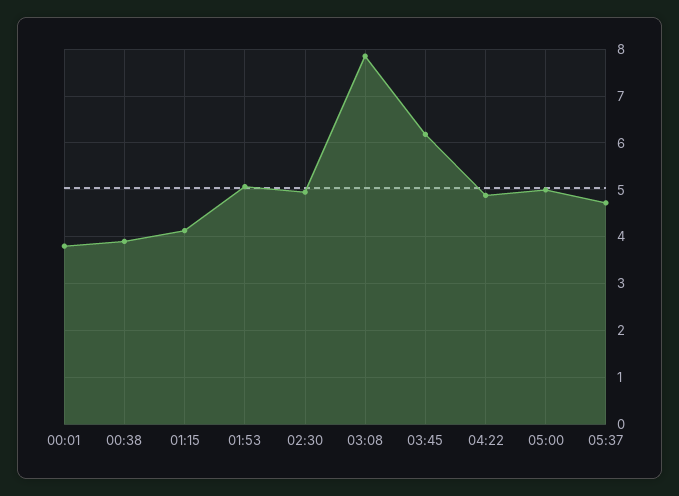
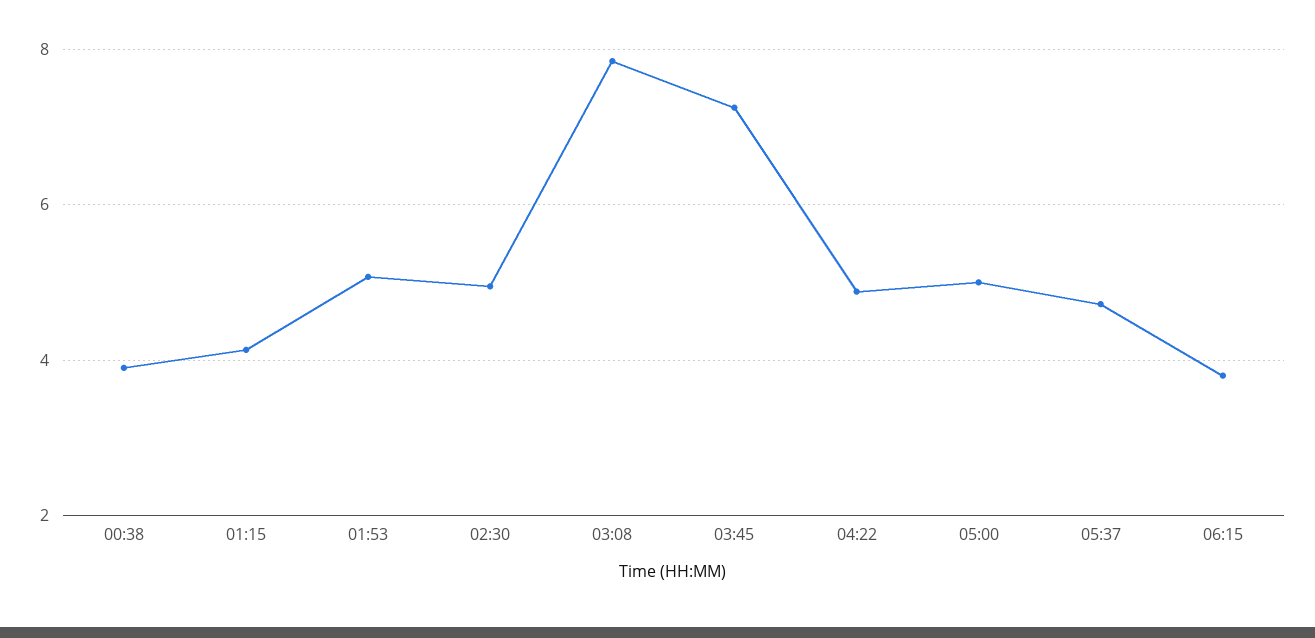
00:01: 3.8 -> none
03:45: 6.2 -> 7.2
06:15: none -> 3.8

